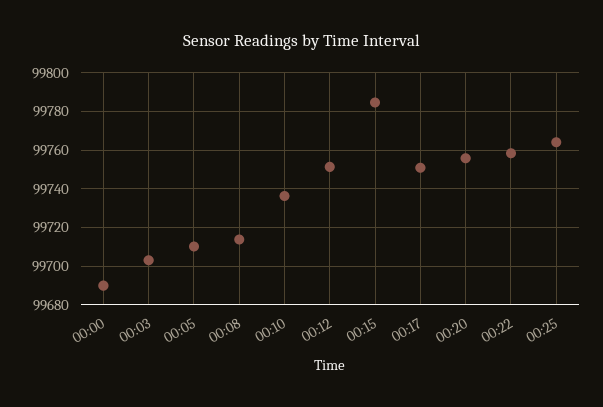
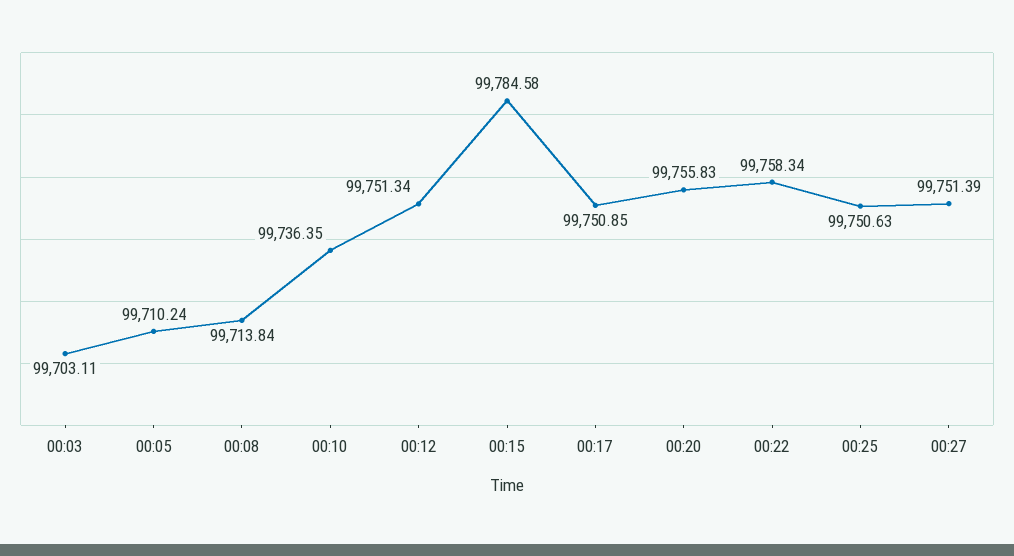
00:00: 99690 -> none
00:25: 99765 -> 99750.63
00:27: none -> 99751.39

